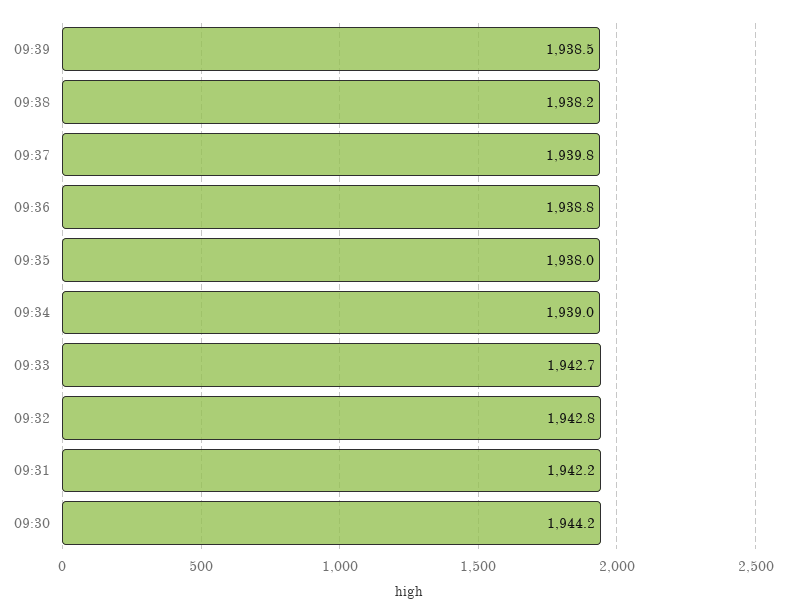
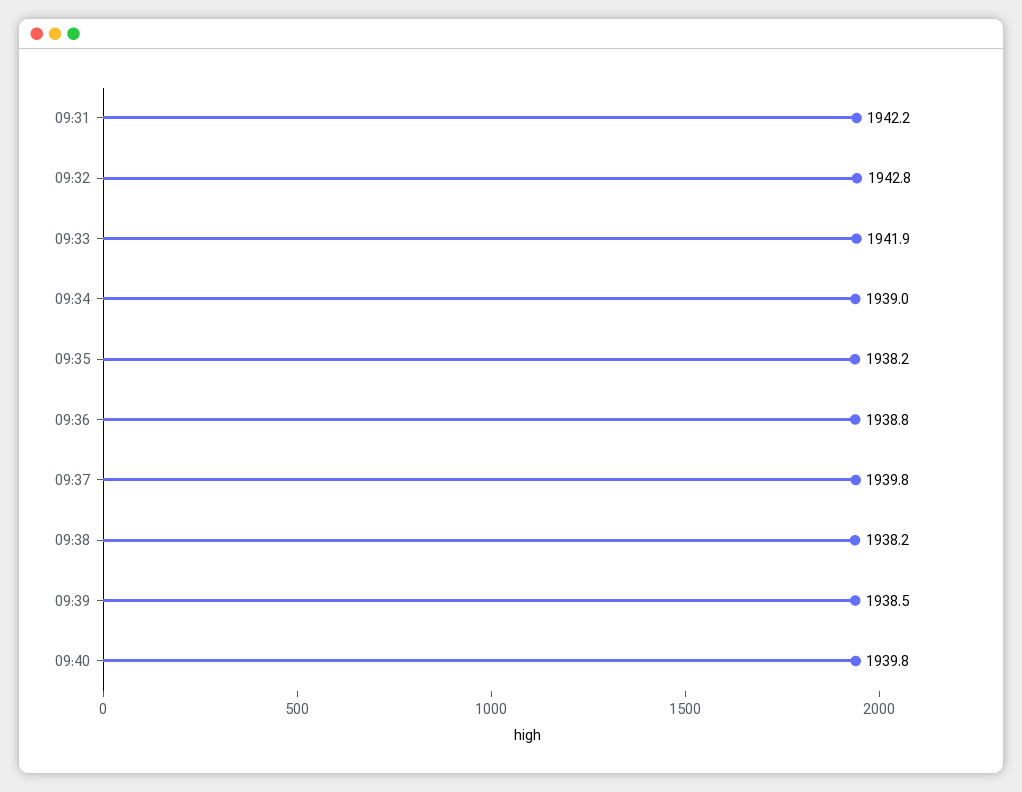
09:35: 1938 -> 1938.2
09:33: 1942.7 -> 1941.9
09:30: 1944.2 -> none
09:40: none -> 1939.8

